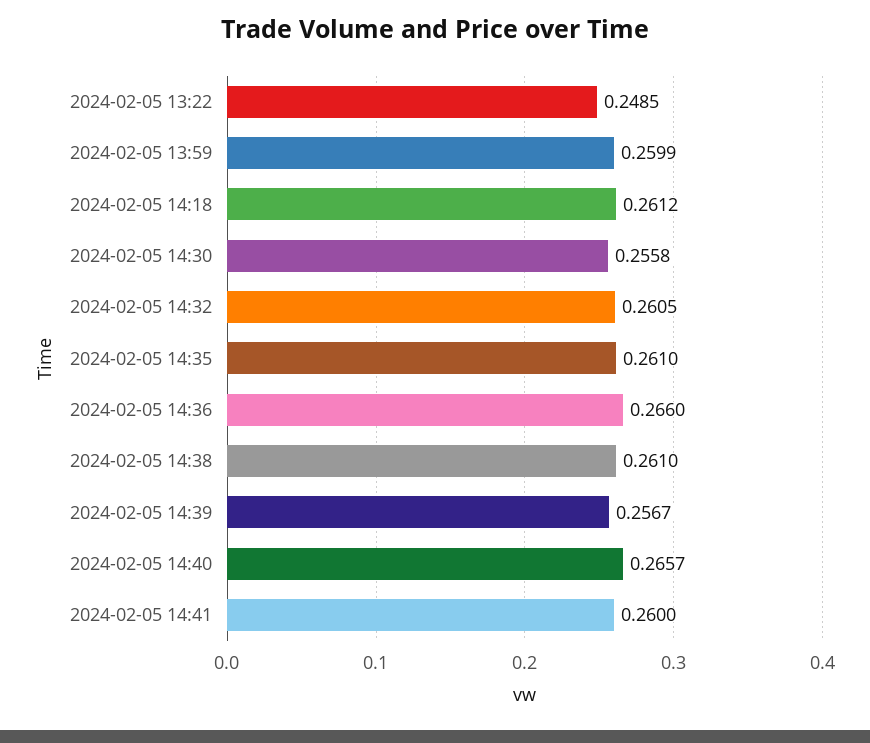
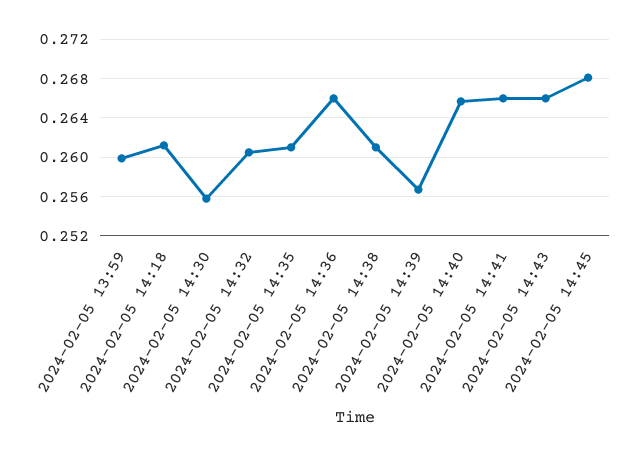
2024-02-05 13:22: 0.2485 -> none
2024-02-05 14:41: 0.26 -> 0.266
2024-02-05 14:43: none -> 0.266
2024-02-05 14:45: none -> 0.268

